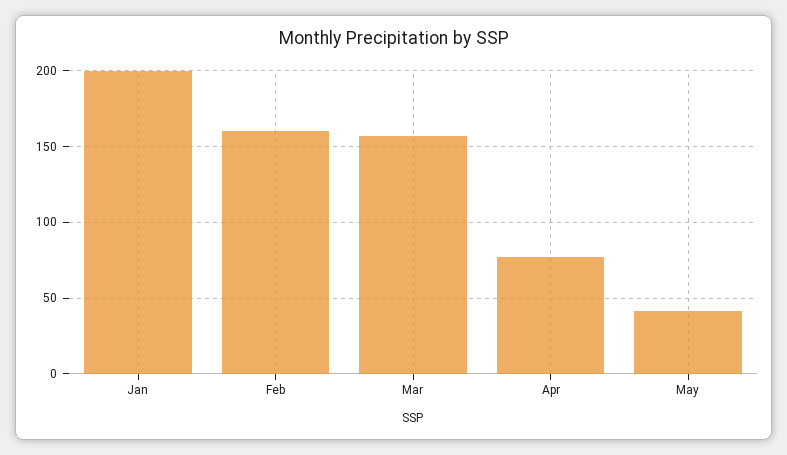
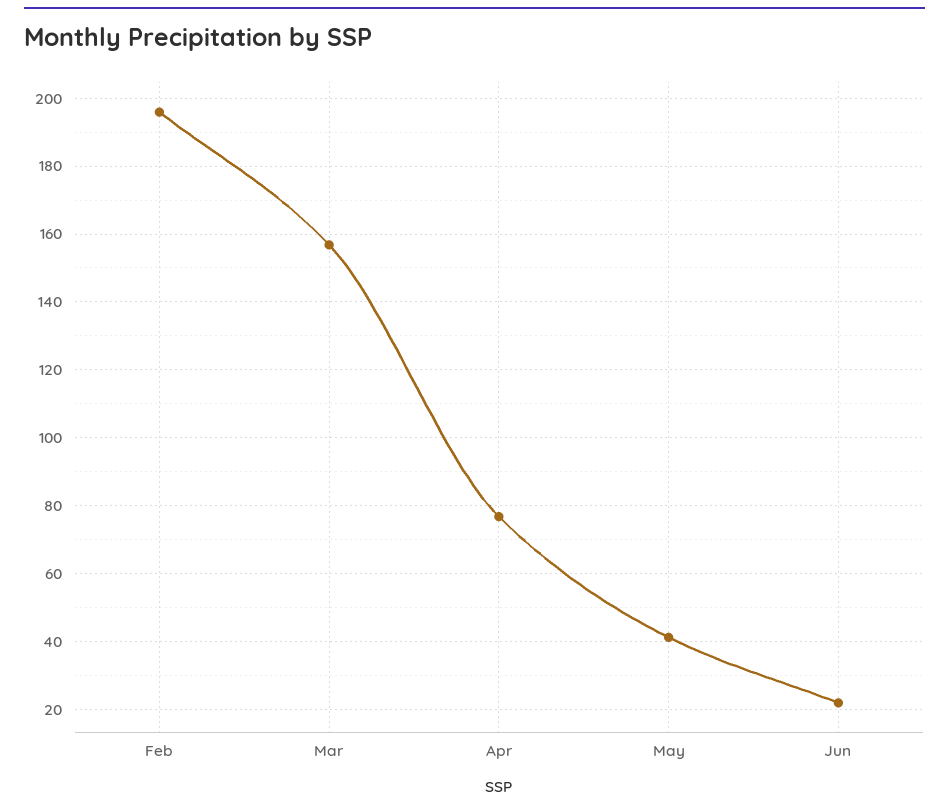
Jan: 200 -> none
Feb: 160 -> 196
Jun: none -> 22

